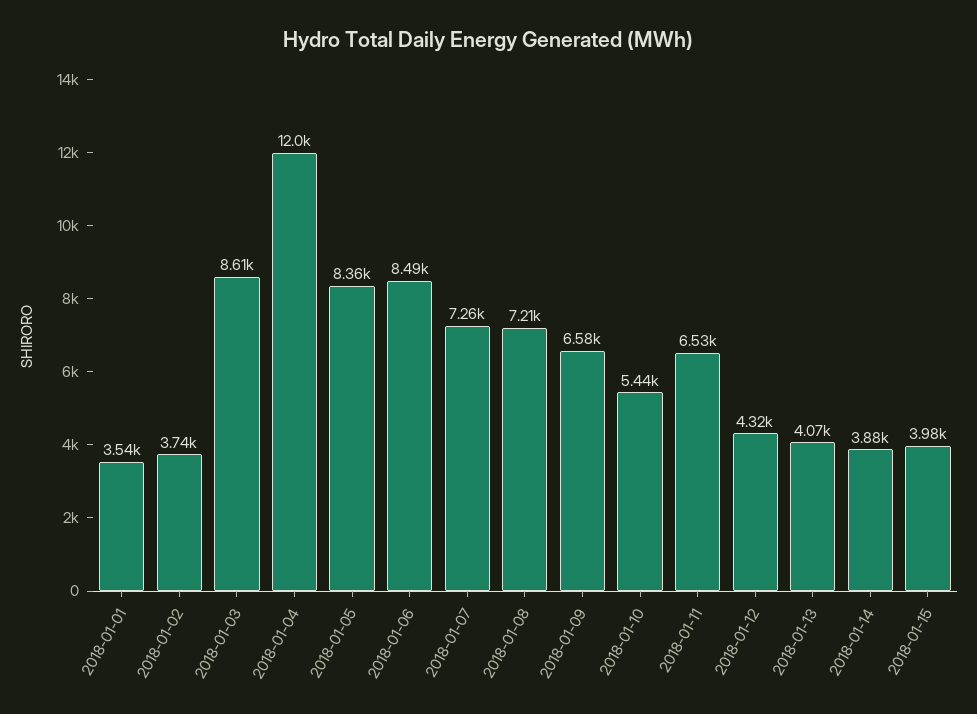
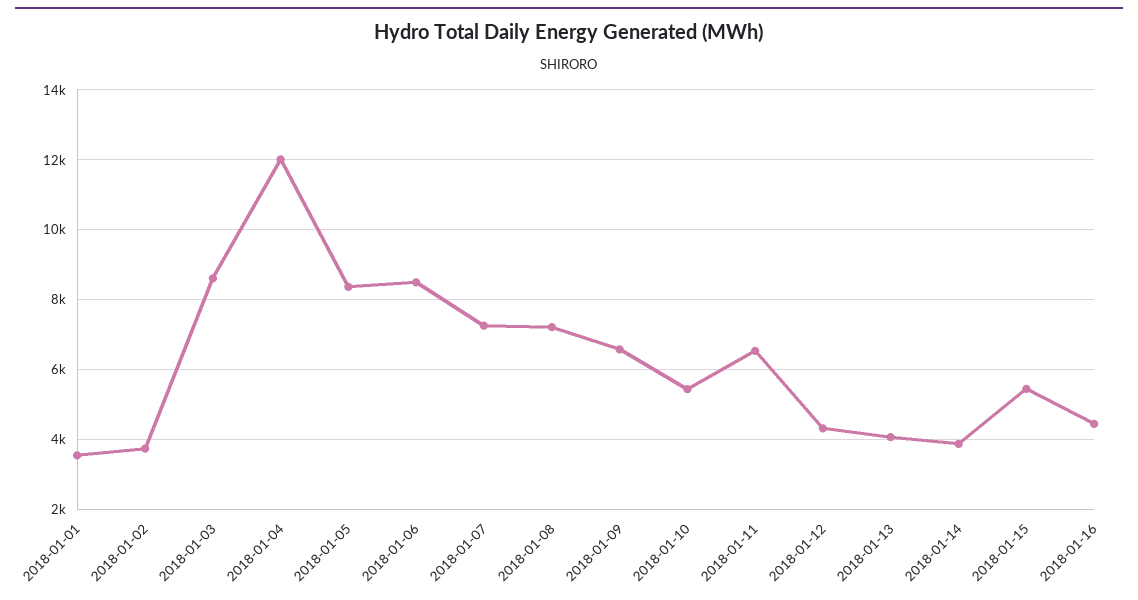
2018-01-15: 3980 -> 5400
2018-01-16: none -> 4400

